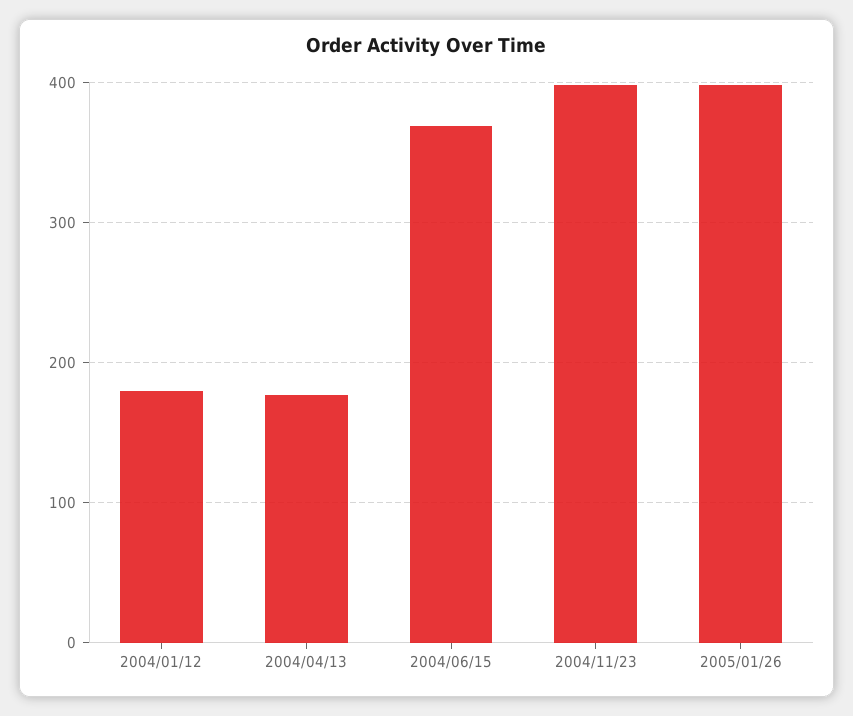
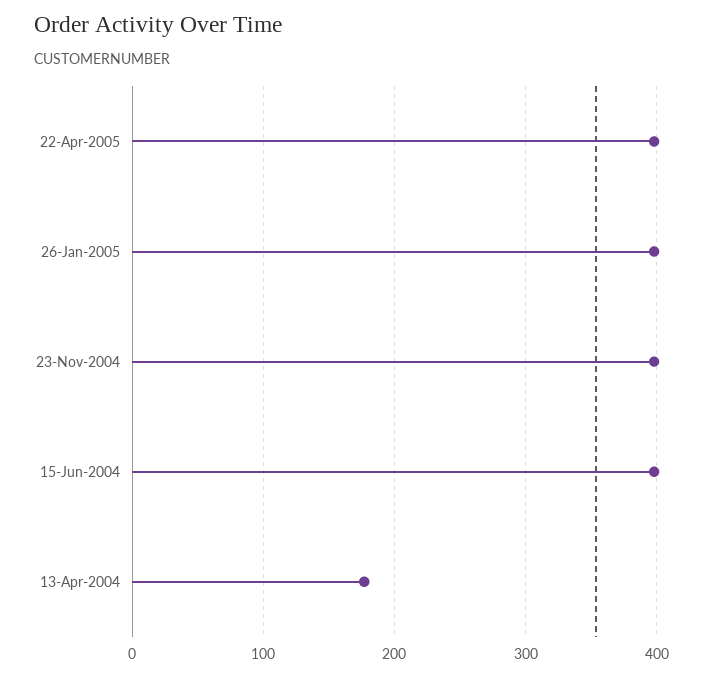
2004/01/12: 180 -> none
2004/06/15: 370 -> 400
22-Apr-2005: none -> 400

